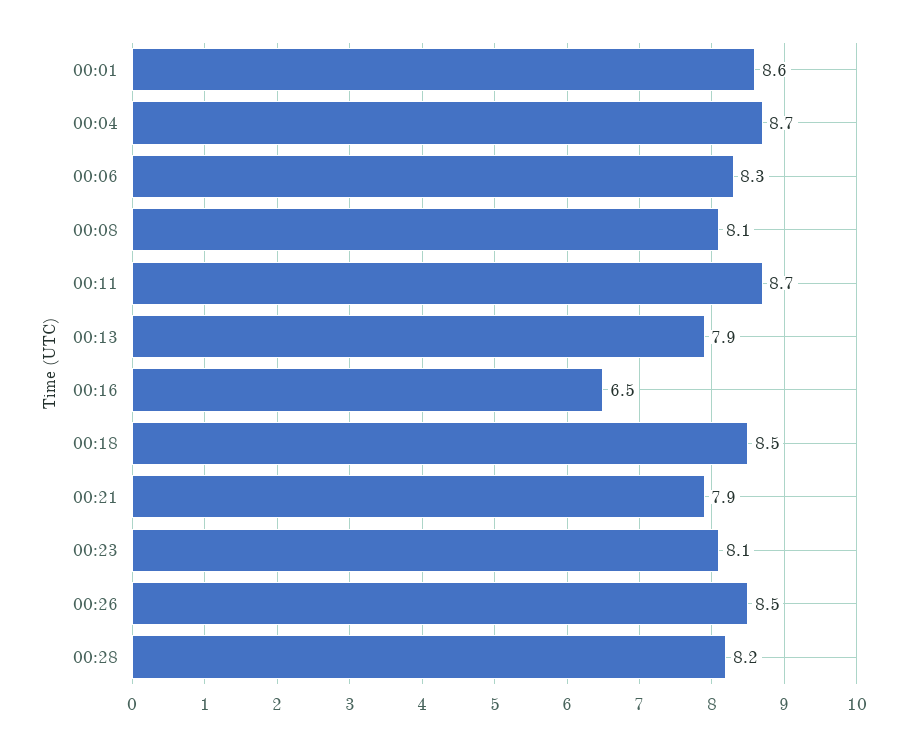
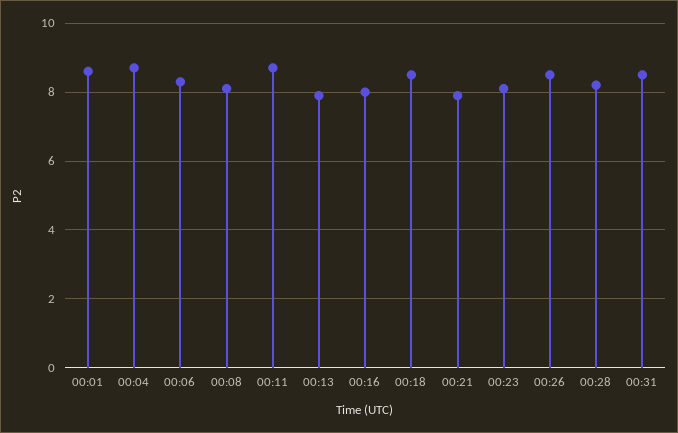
00:16: 6.5 -> 8
00:31: none -> 8.5

